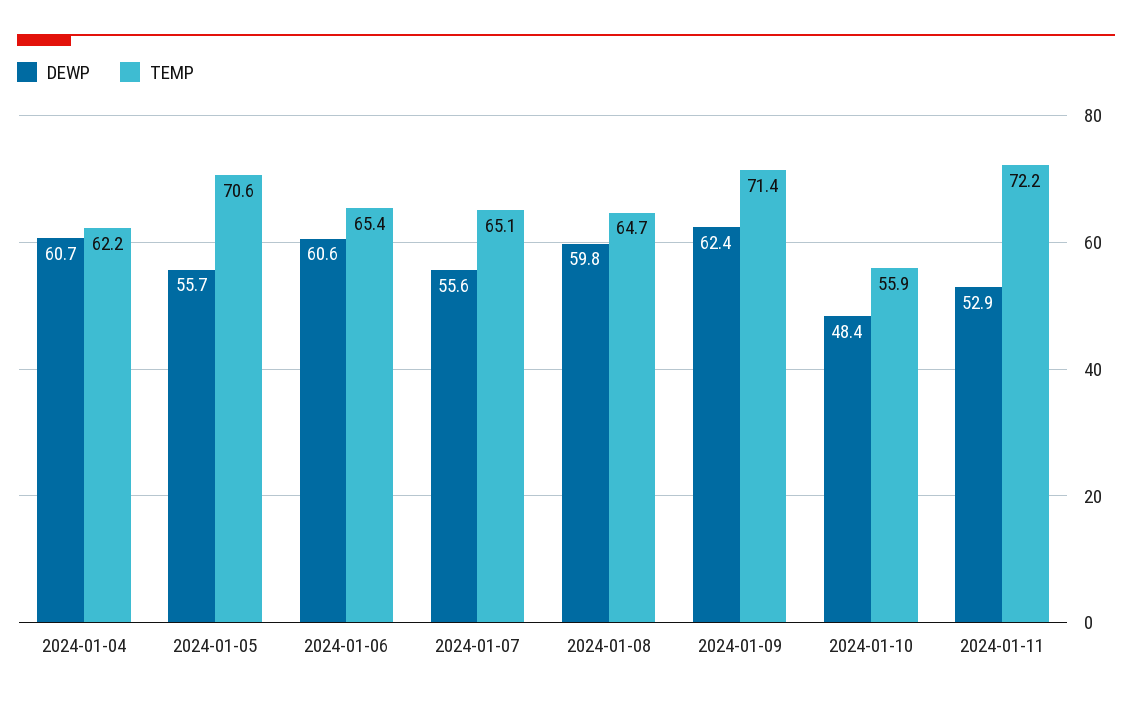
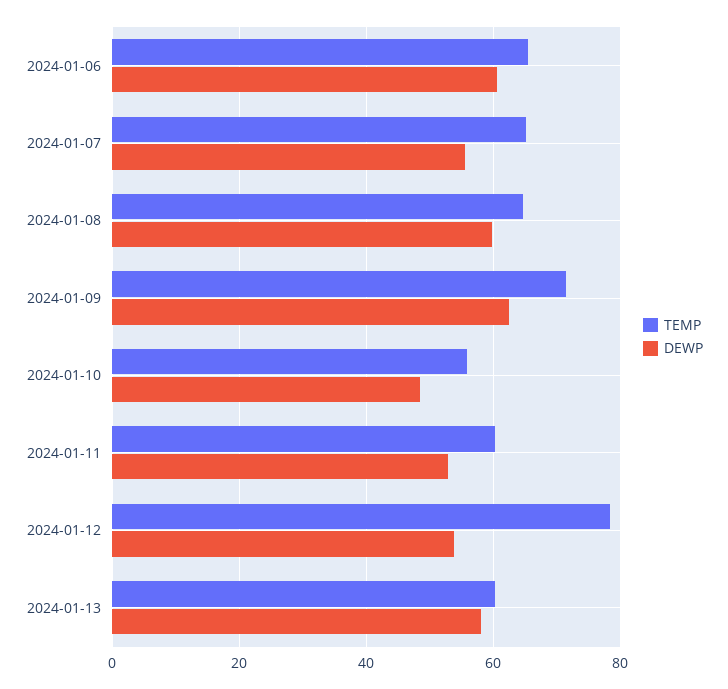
DEWP, 2024-01-04: 60.7 -> none
TEMP, 2024-01-04: 62.2 -> none
DEWP, 2024-01-05: 55.7 -> none
TEMP, 2024-01-05: 70.6 -> none
TEMP, 2024-01-11: 72.2 -> 60
TEMP, 2024-01-12: none -> 78
DEWP, 2024-01-12: none -> 54
TEMP, 2024-01-13: none -> 60
DEWP, 2024-01-13: none -> 58

